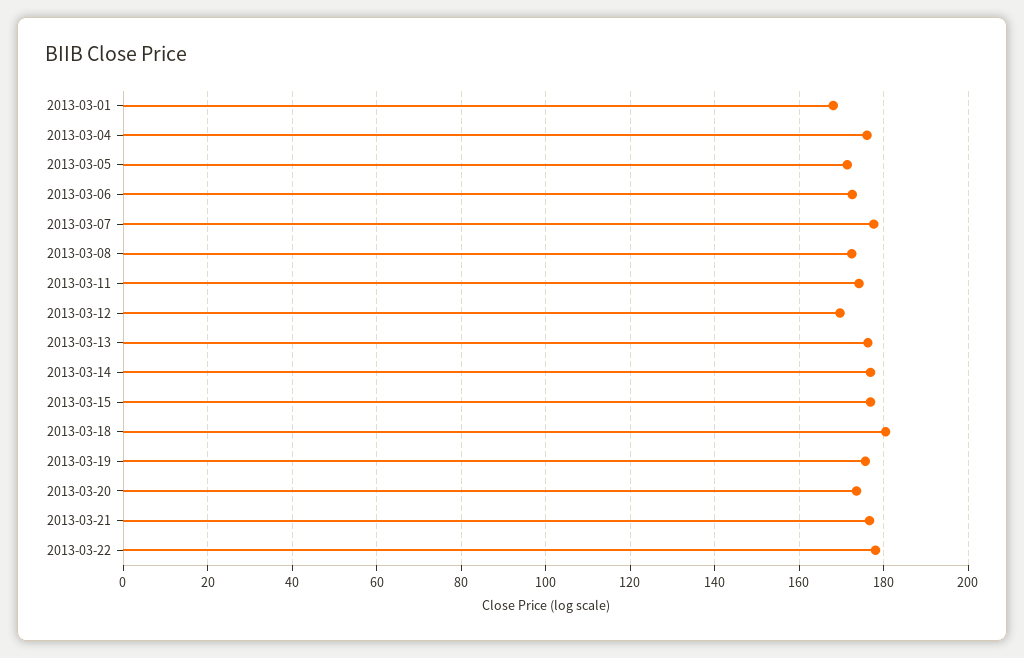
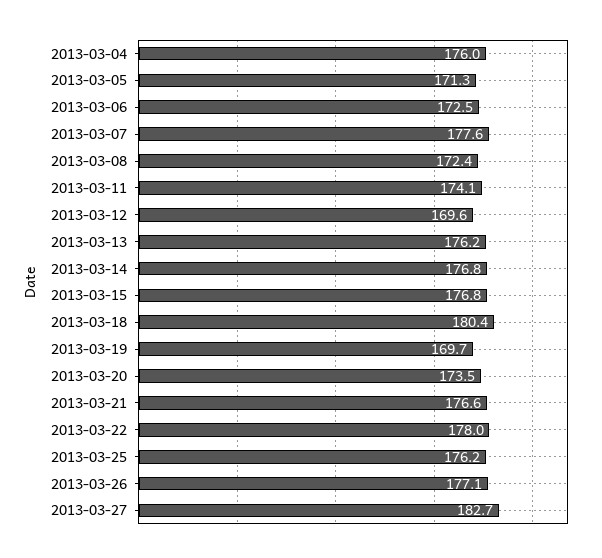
2013-03-01: 168 -> none
2013-03-19: 176 -> 169.7
2013-03-25: none -> 176.2
2013-03-26: none -> 177.1
2013-03-27: none -> 182.7

